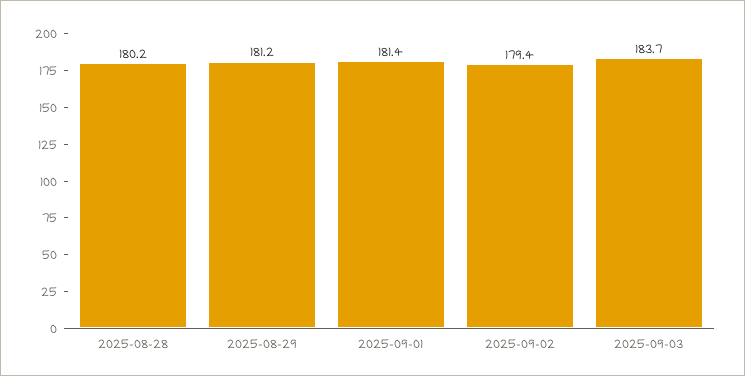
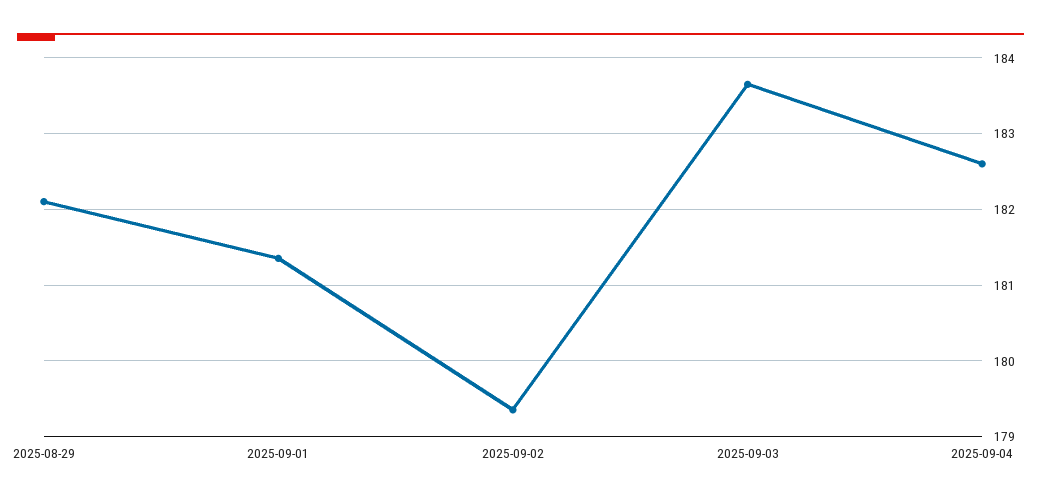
2025-08-28: 180.2 -> none
2025-08-29: 181.2 -> 182.1
2025-09-04: none -> 182.6

